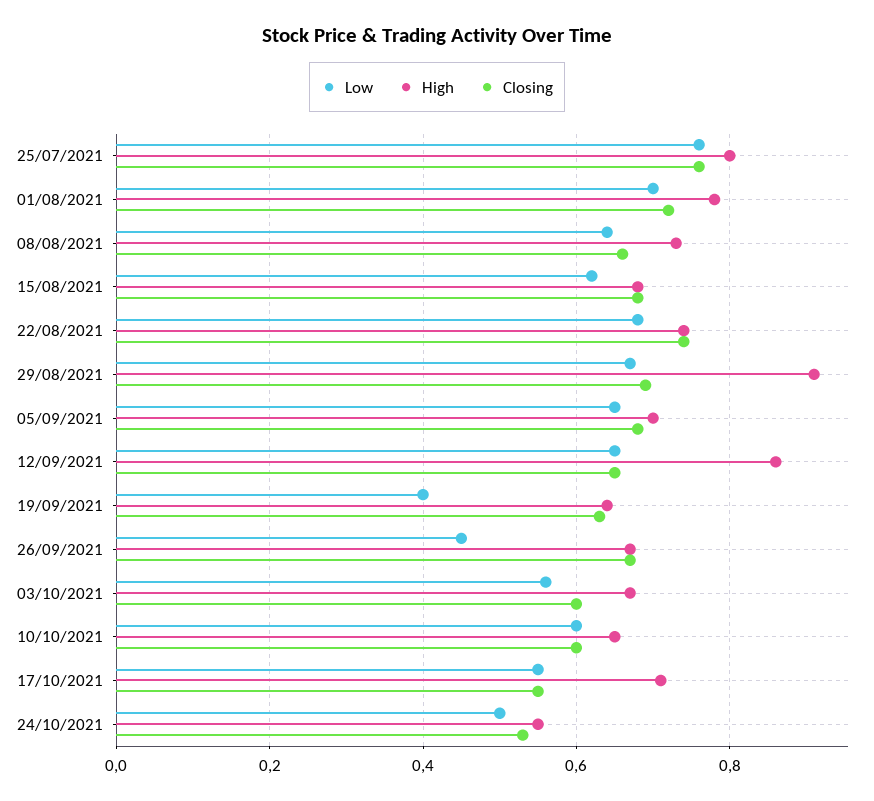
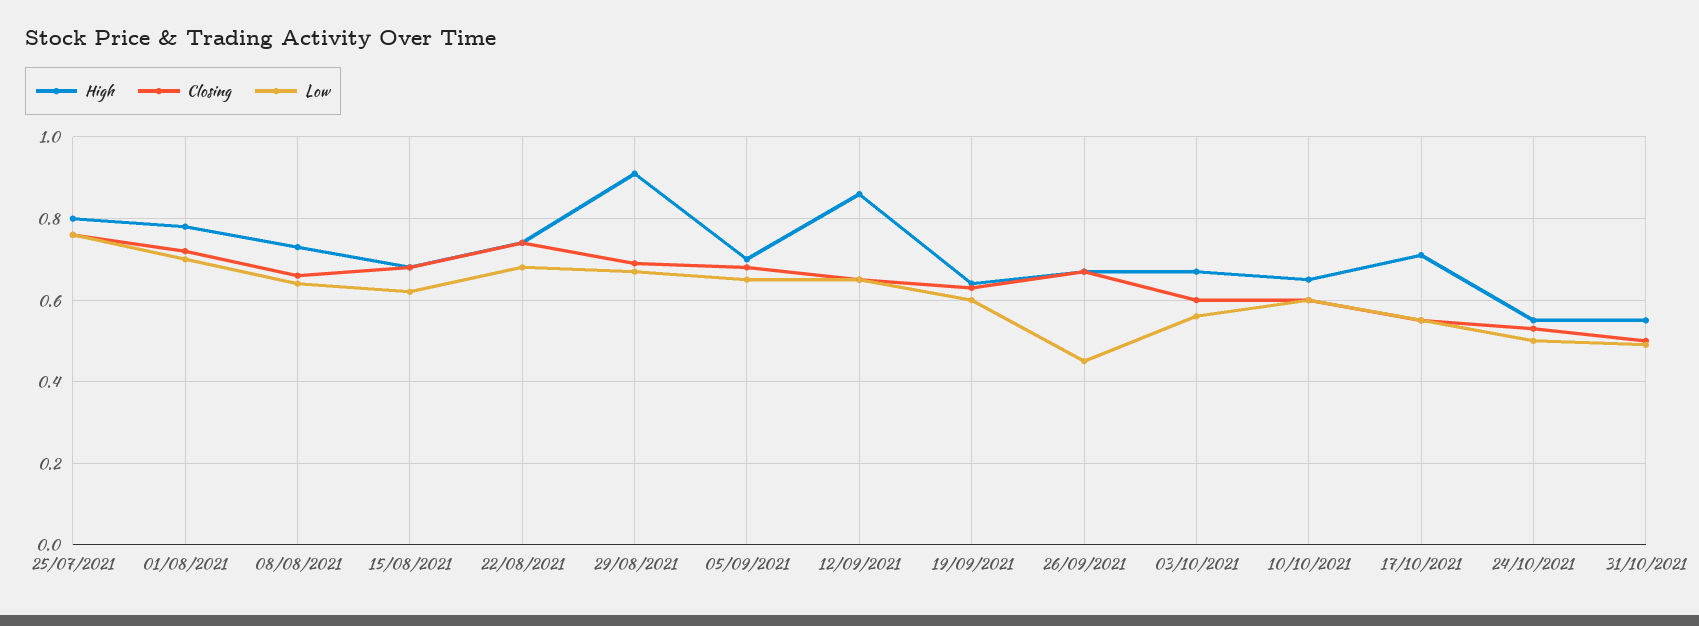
Low, 19/09/2021: 0.4 -> 0.6
High, 31/10/2021: none -> 0.55
Closing, 31/10/2021: none -> 0.5
Low, 31/10/2021: none -> 0.5

